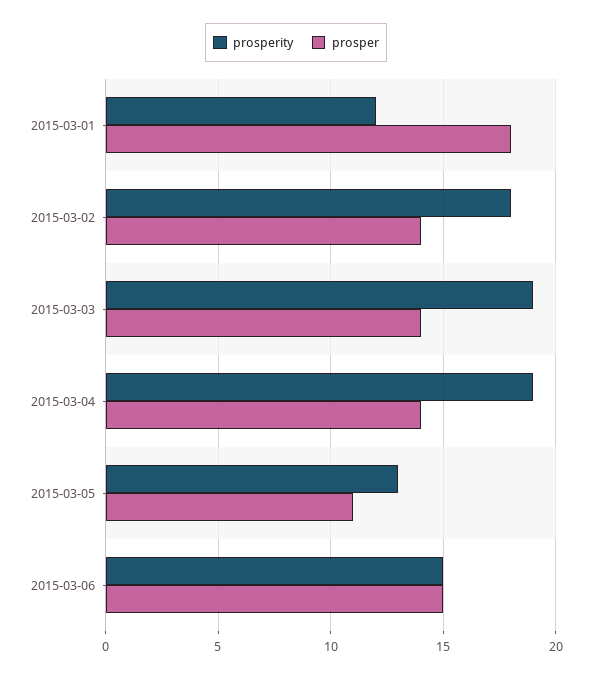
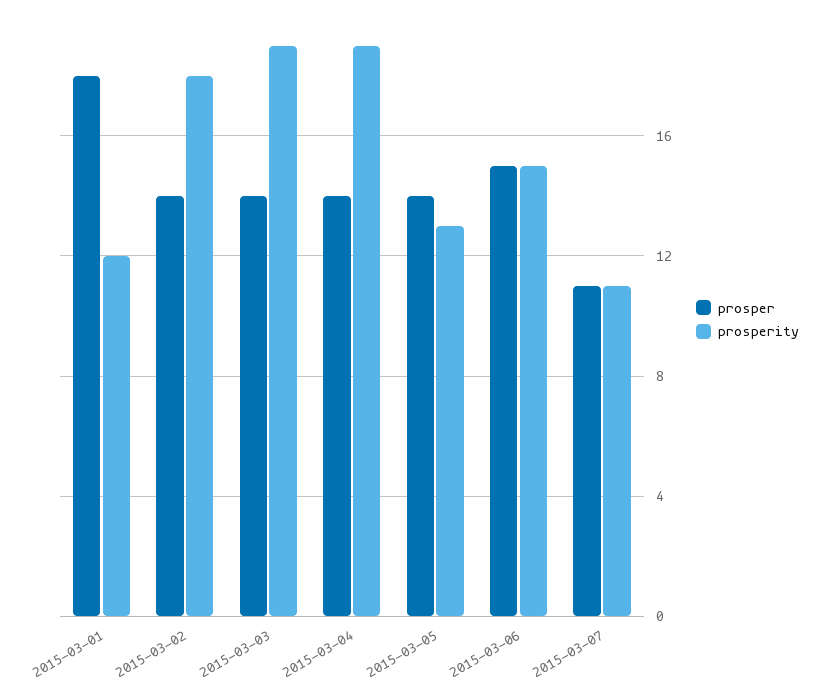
prosper, 2015-03-05: 11 -> 14
prosper, 2015-03-07: none -> 11
prosperity, 2015-03-07: none -> 11

